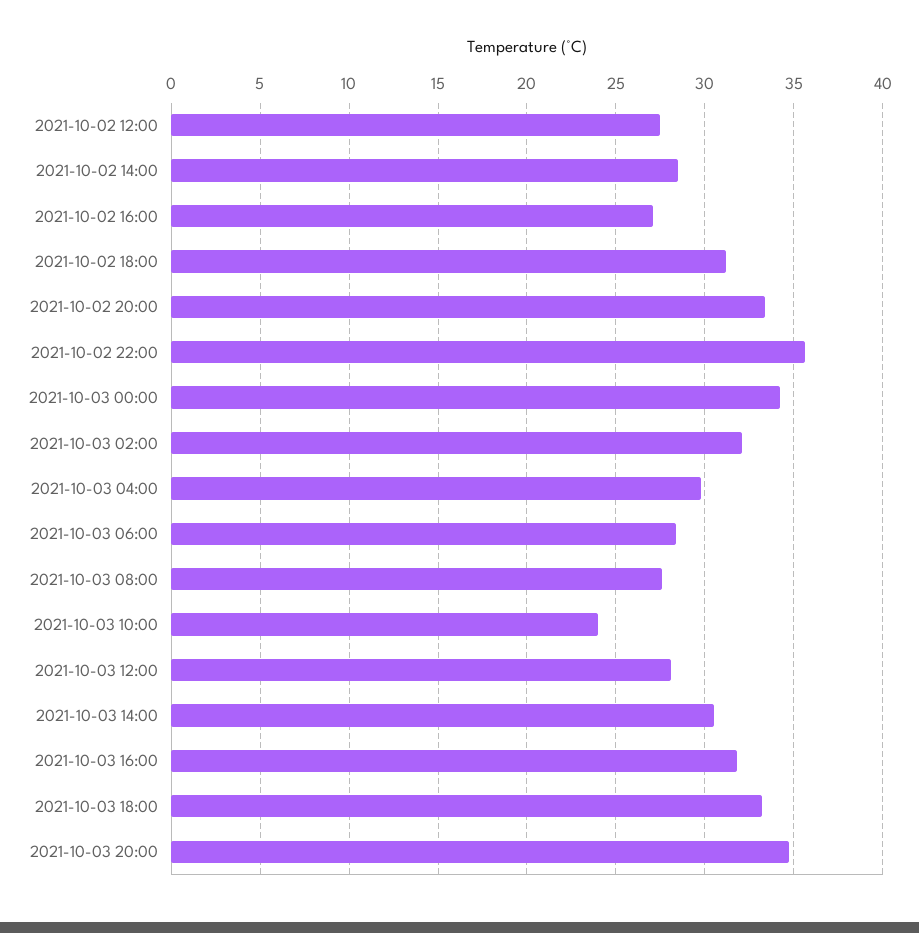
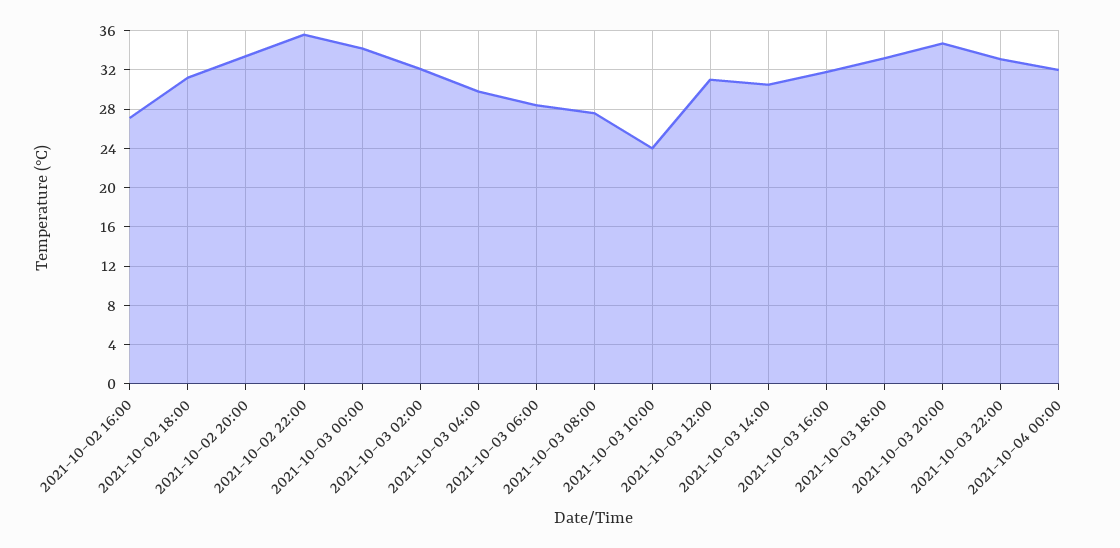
2021-10-02 12:00: 27.5 -> none
2021-10-02 14:00: 28.5 -> none
2021-10-03 12:00: 28 -> 31
2021-10-03 22:00: none -> 33
2021-10-04 00:00: none -> 32

